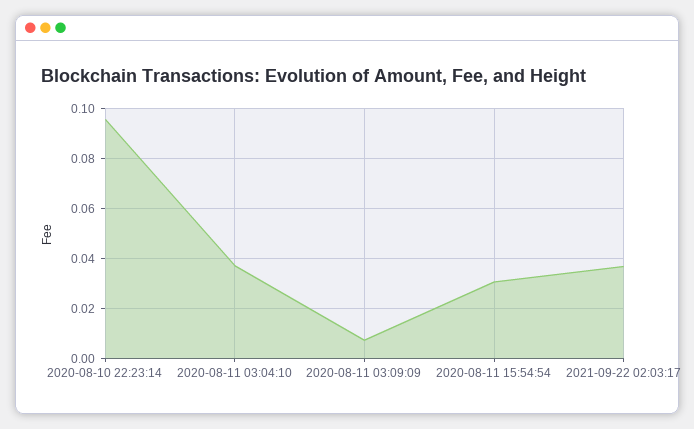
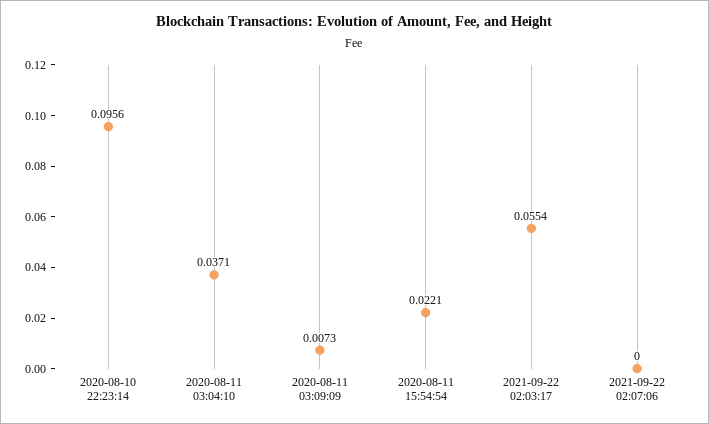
2020-08-11 15:54:54: 0.03 -> 0.0221
2021-09-22 02:03:17: 0.0375 -> 0.0554
2021-09-22 02:07:06: none -> 0

